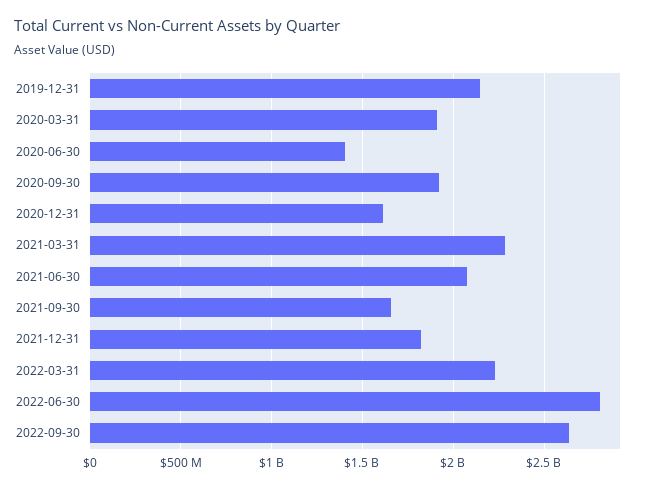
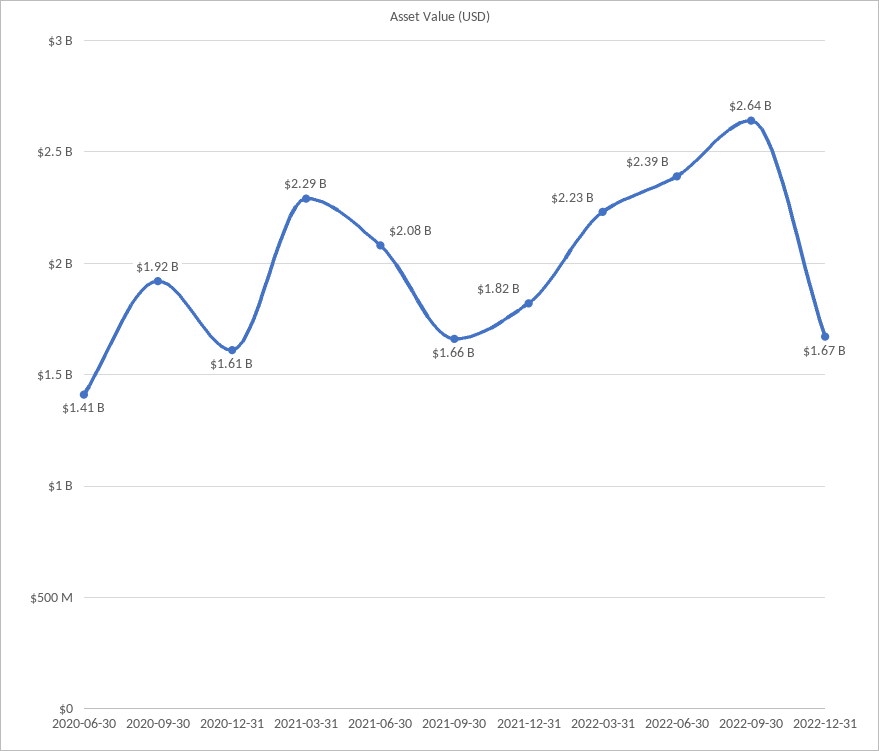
2019-12-31: 2150000000 -> none
2020-03-31: 1900000000 -> none
2022-06-30: 2800000000 -> 2390000000
2022-12-31: none -> 1670000000

